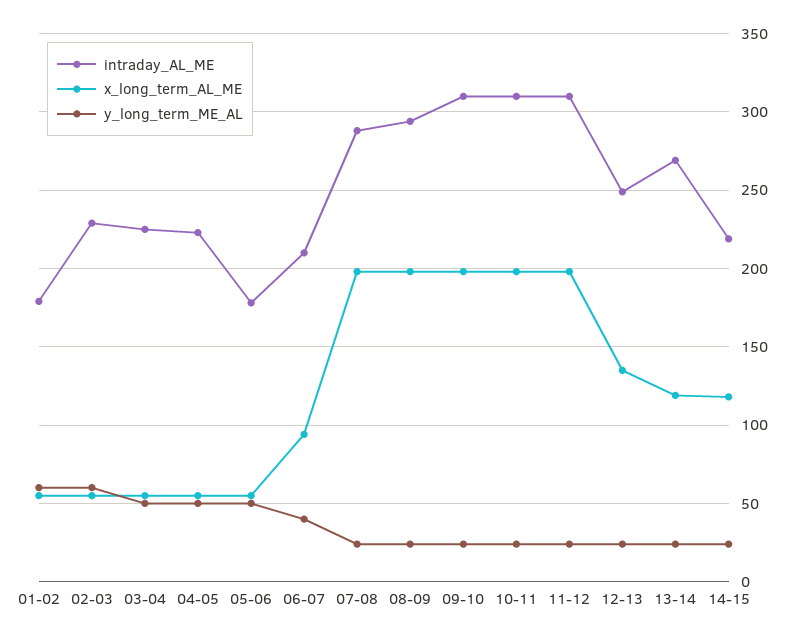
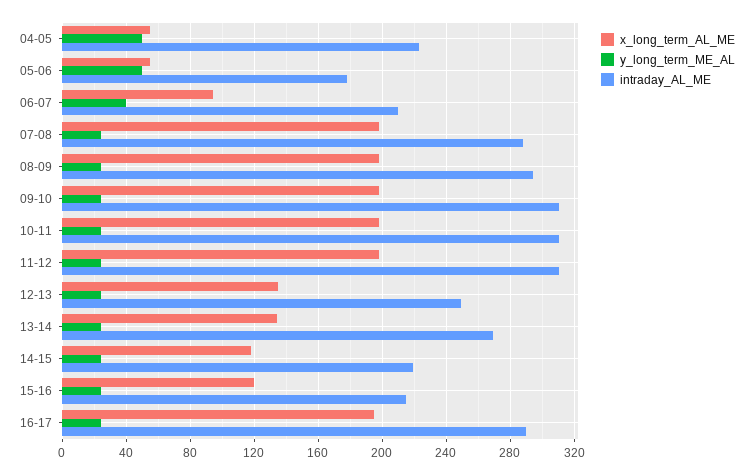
intraday_AL_ME, 01-02: 180 -> none
x_long_term_AL_ME, 01-02: 55 -> none
y_long_term_ME_AL, 01-02: 60 -> none
intraday_AL_ME, 02-03: 230 -> none
x_long_term_AL_ME, 02-03: 55 -> none
y_long_term_ME_AL, 02-03: 60 -> none
intraday_AL_ME, 03-04: 225 -> none
x_long_term_AL_ME, 03-04: 55 -> none
y_long_term_ME_AL, 03-04: 50 -> none
x_long_term_AL_ME, 13-14: 120 -> 135
x_long_term_AL_ME, 15-16: none -> 120
y_long_term_ME_AL, 15-16: none -> 25
intraday_AL_ME, 15-16: none -> 215
x_long_term_AL_ME, 16-17: none -> 195
y_long_term_ME_AL, 16-17: none -> 25
intraday_AL_ME, 16-17: none -> 290

